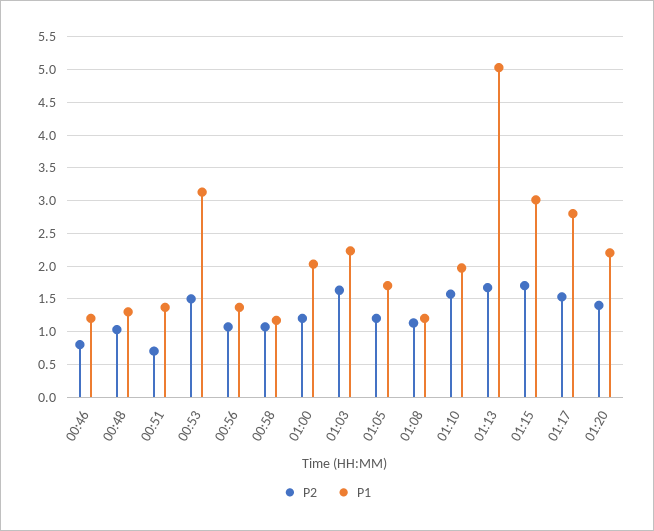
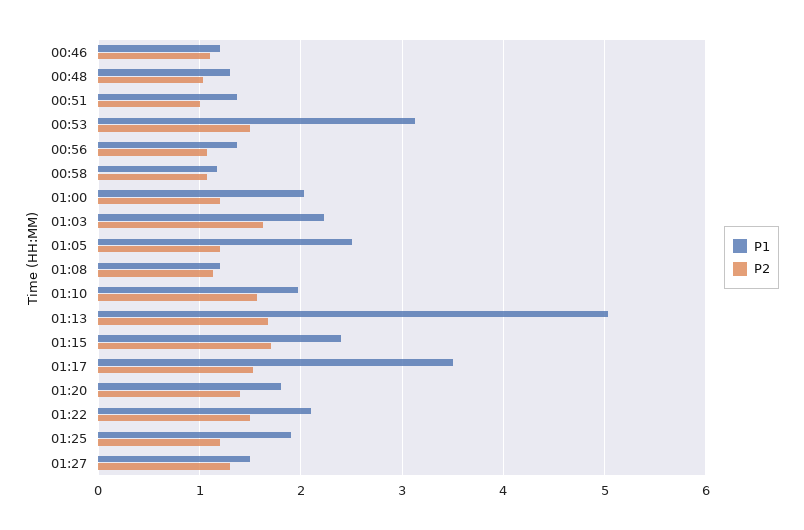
P2, 00:46: 0.8 -> 1.1
P2, 00:51: 0.7 -> 1
P1, 01:05: 1.7 -> 2.5
P1, 01:15: 3 -> 2.4
P1, 01:17: 2.8 -> 3.5
P1, 01:20: 2.2 -> 1.8
P1, 01:22: none -> 2.1
P2, 01:22: none -> 1.5
P1, 01:25: none -> 1.9
P2, 01:25: none -> 1.2
P1, 01:27: none -> 1.5
P2, 01:27: none -> 1.3

